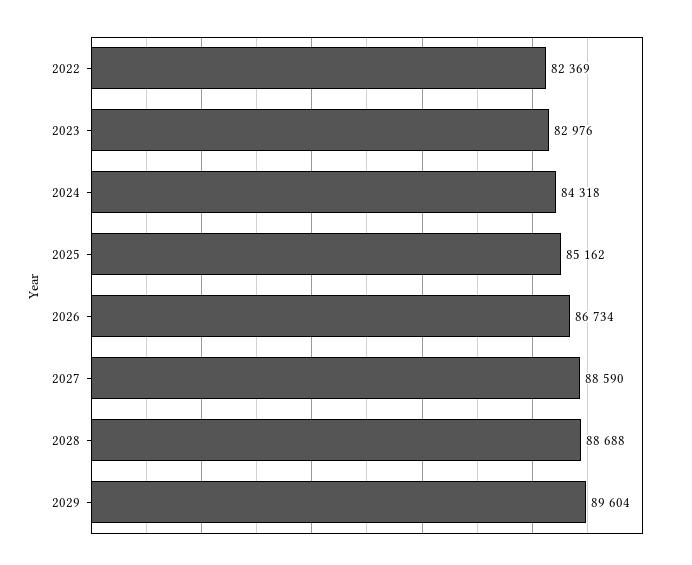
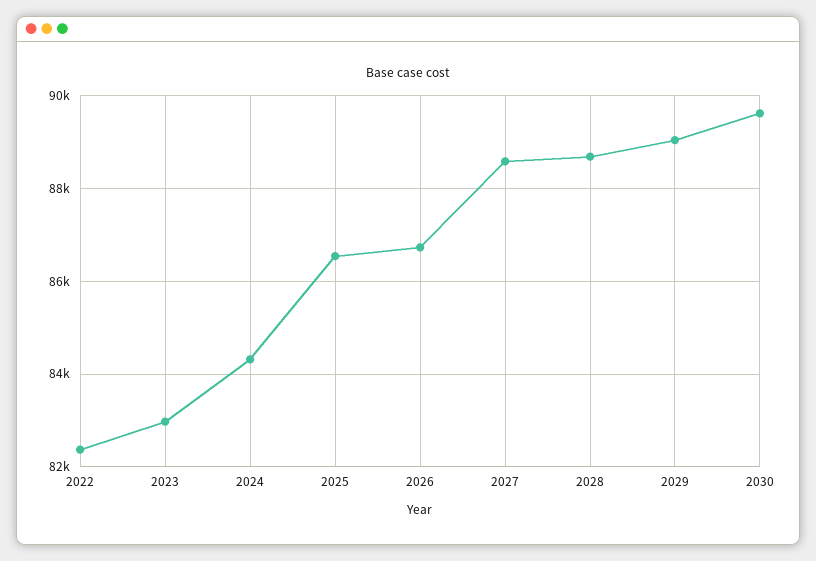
2025: 85162 -> 86600
2029: 89604 -> 89000
2030: none -> 89600

